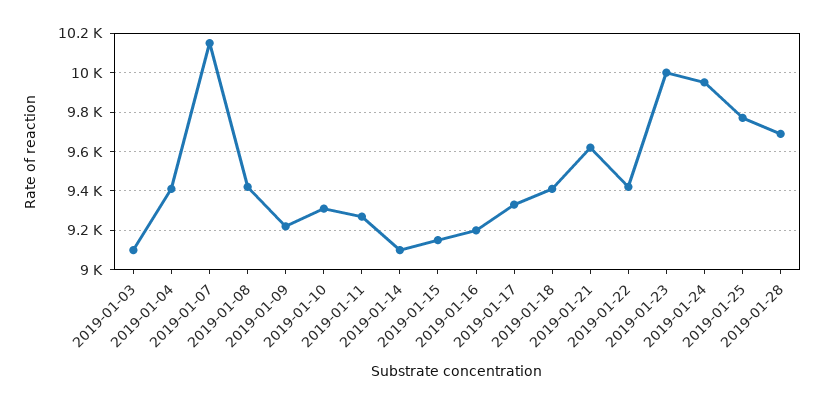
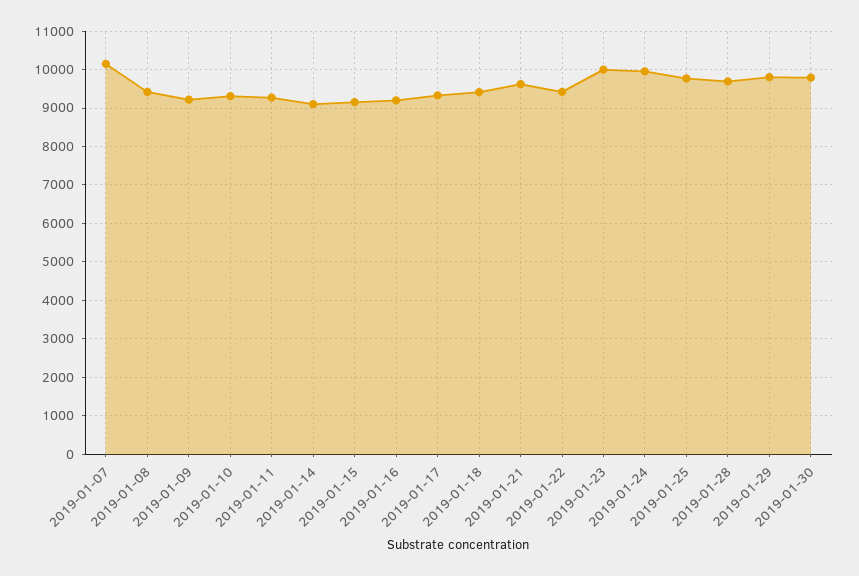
2019-01-03: 9100 -> none
2019-01-04: 9400 -> none
2019-01-29: none -> 9800
2019-01-30: none -> 9800

